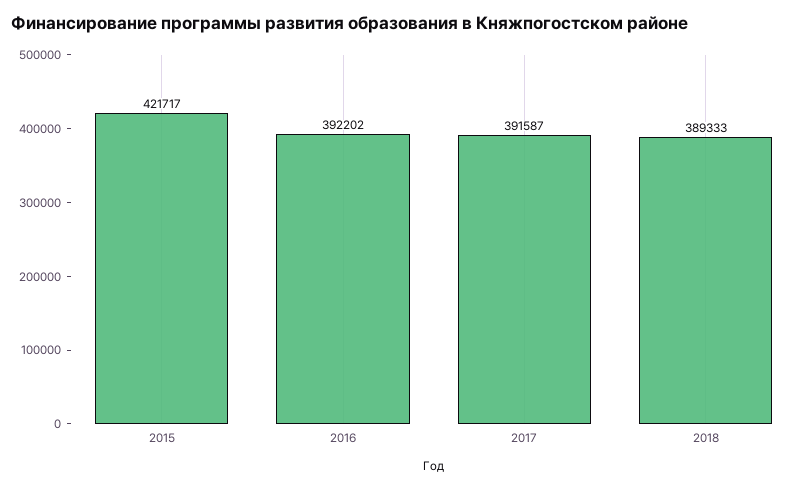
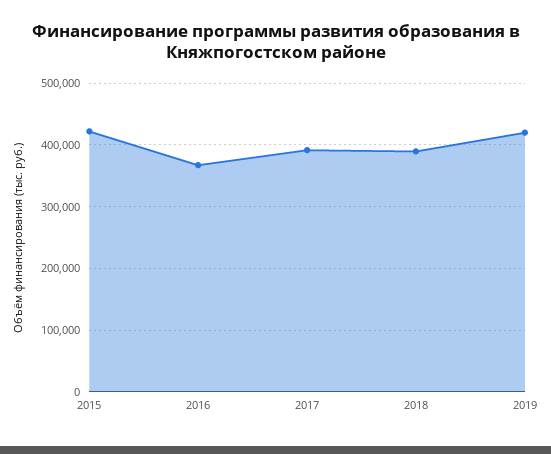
2016: 392202 -> 370000
2019: none -> 420000

